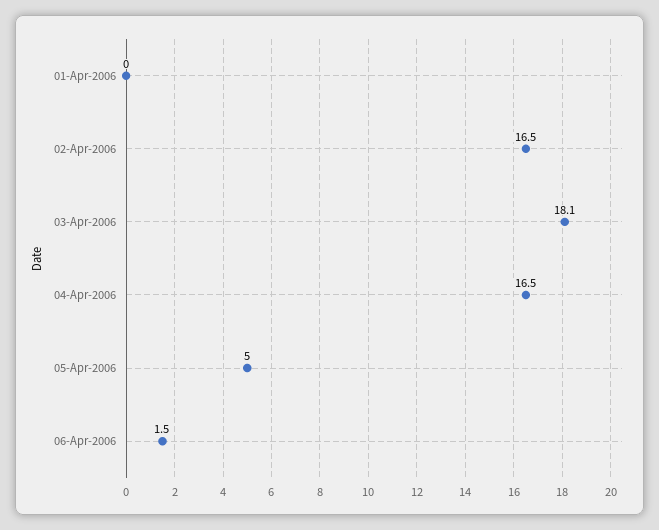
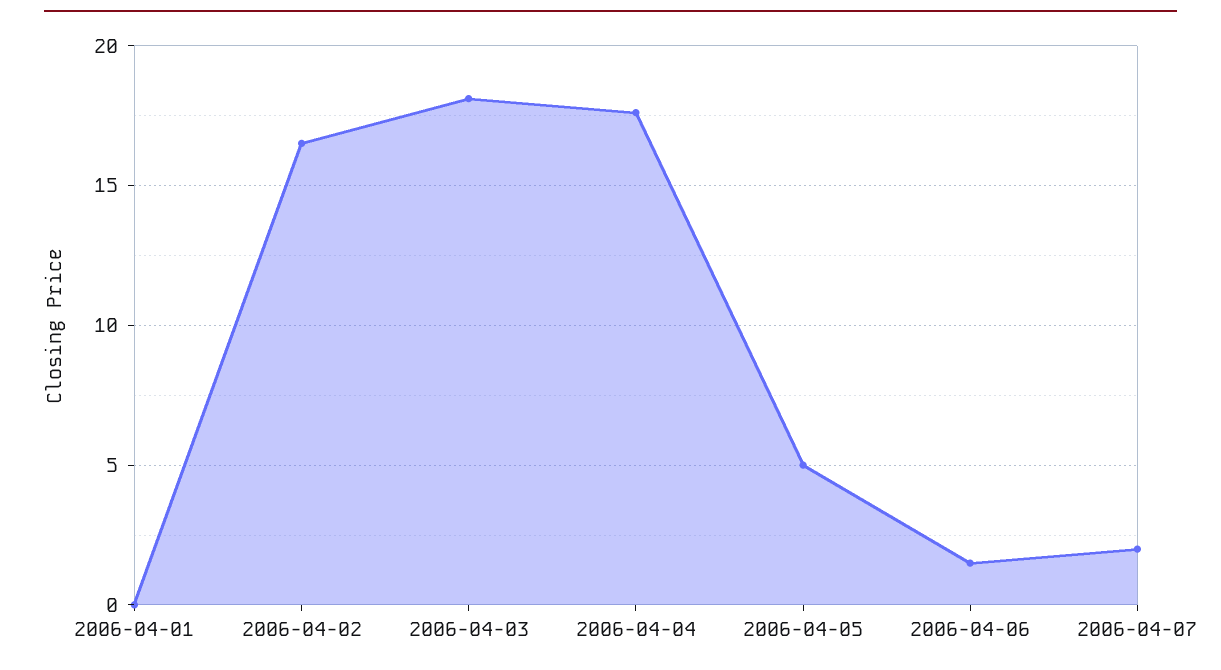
04-Apr-2006: 16.5 -> 17.5
2006-04-07: none -> 2

